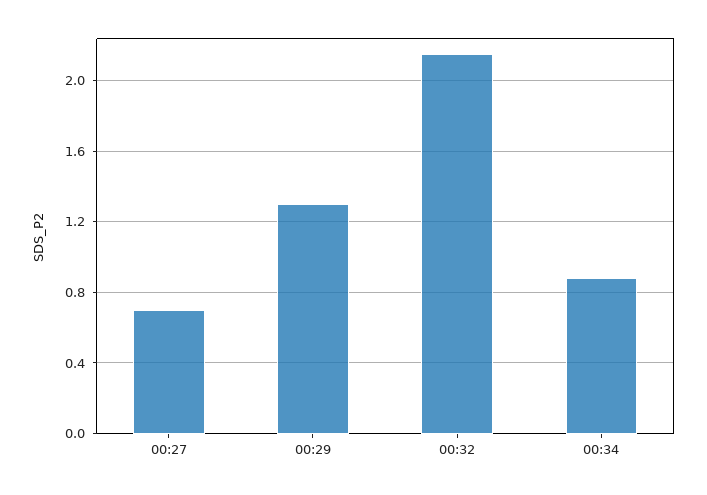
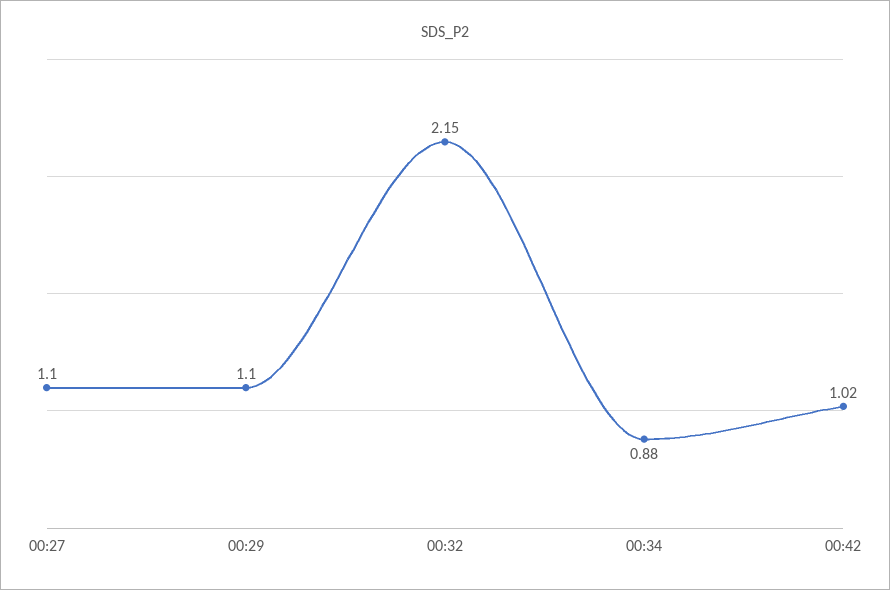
00:27: 0.7 -> 1.1
00:29: 1.3 -> 1.1
00:42: none -> 1.02

